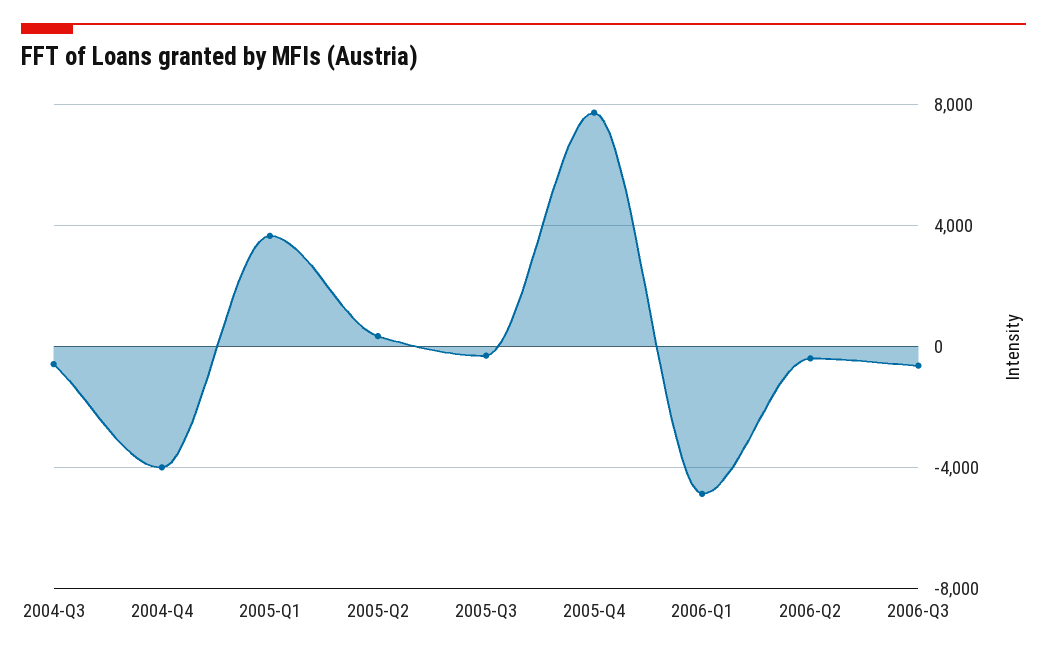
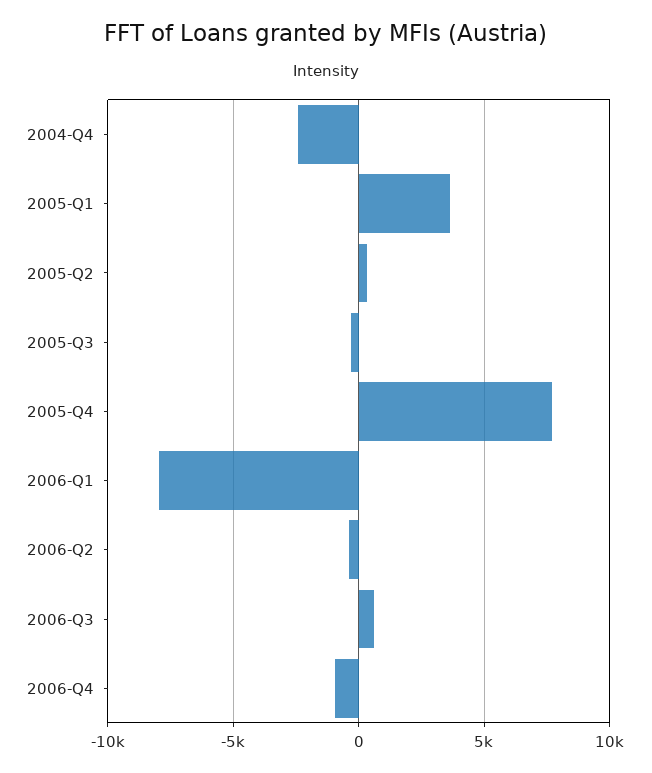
2004-Q3: -500 -> none
2004-Q4: -4000 -> -2500
2006-Q1: -5000 -> -8000
2006-Q3: -500 -> 500
2006-Q4: none -> -1000

